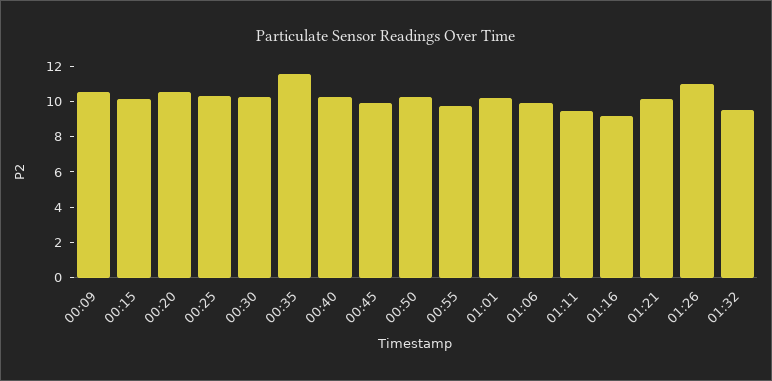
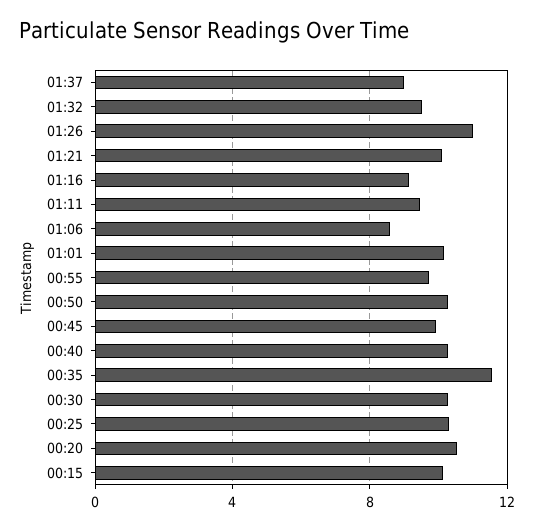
00:09: 10.5 -> none
01:06: 10 -> 8.5
01:37: none -> 9

